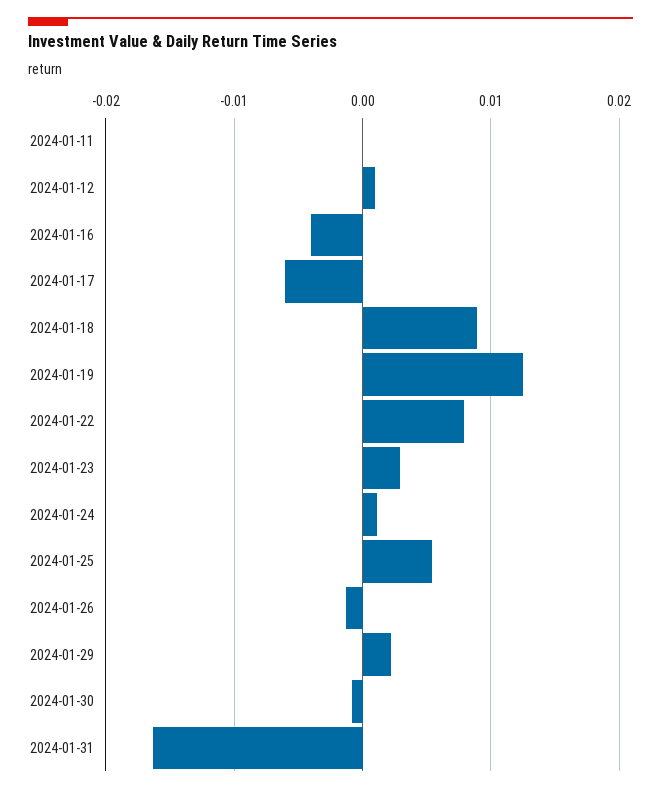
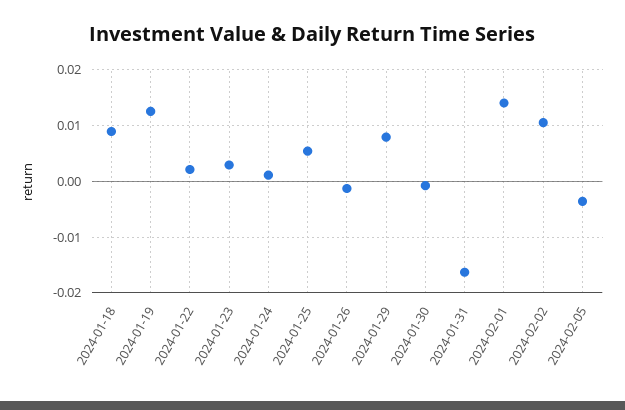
2024-01-11: 0 -> none
2024-01-12: 0.001 -> none
2024-01-16: -0.004 -> none
2024-01-17: -0.006 -> none
2024-01-22: 0.008 -> 0.002
2024-01-29: 0.002 -> 0.008
2024-02-01: none -> 0.014
2024-02-02: none -> 0.01
2024-02-05: none -> -0.004

